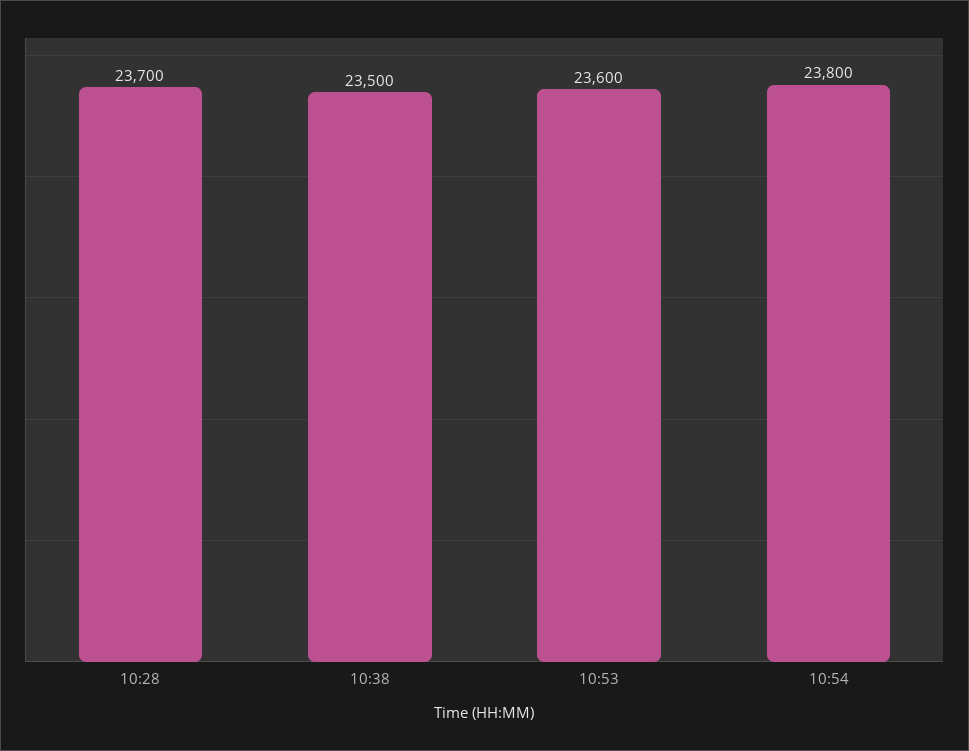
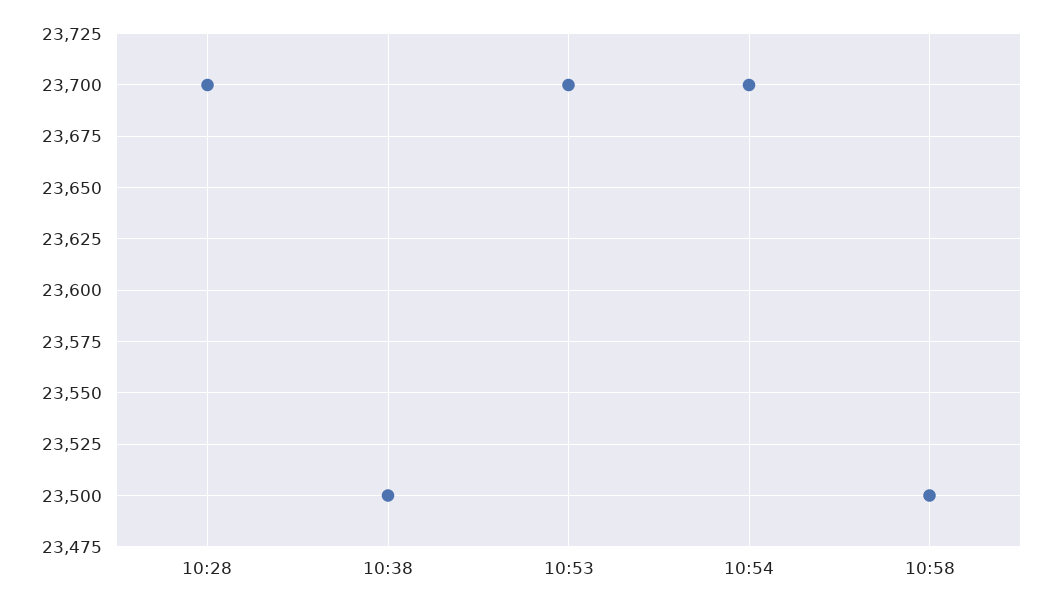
10:53: 23600 -> 23700
10:54: 23800 -> 23700
10:58: none -> 23500

